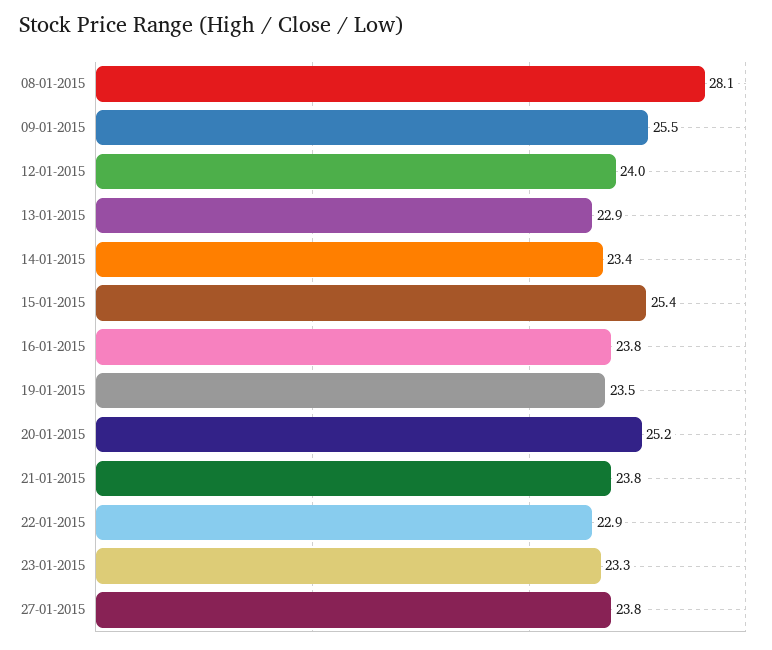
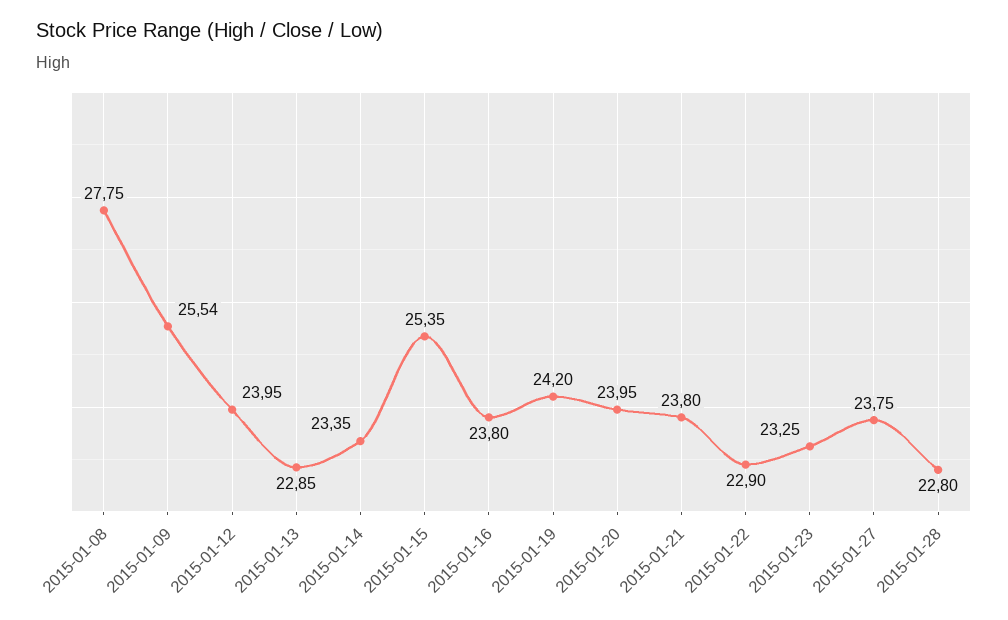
08-01-2015: 28.1 -> 27.75
19-01-2015: 23.5 -> 24.2
20-01-2015: 25.2 -> 23.95
2015-01-28: none -> 22.8

